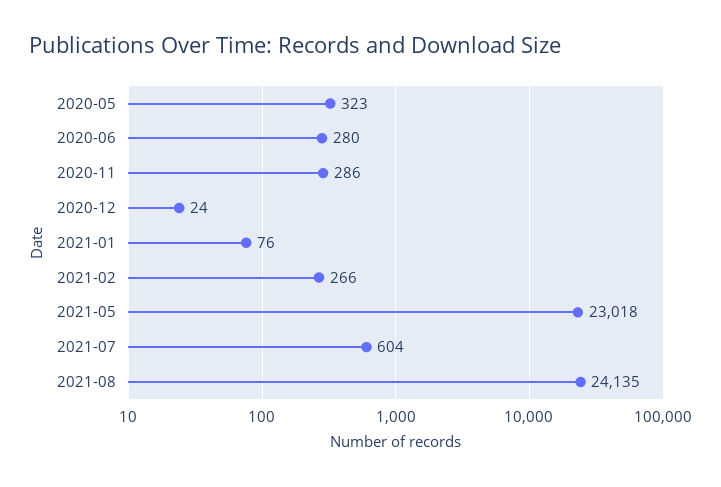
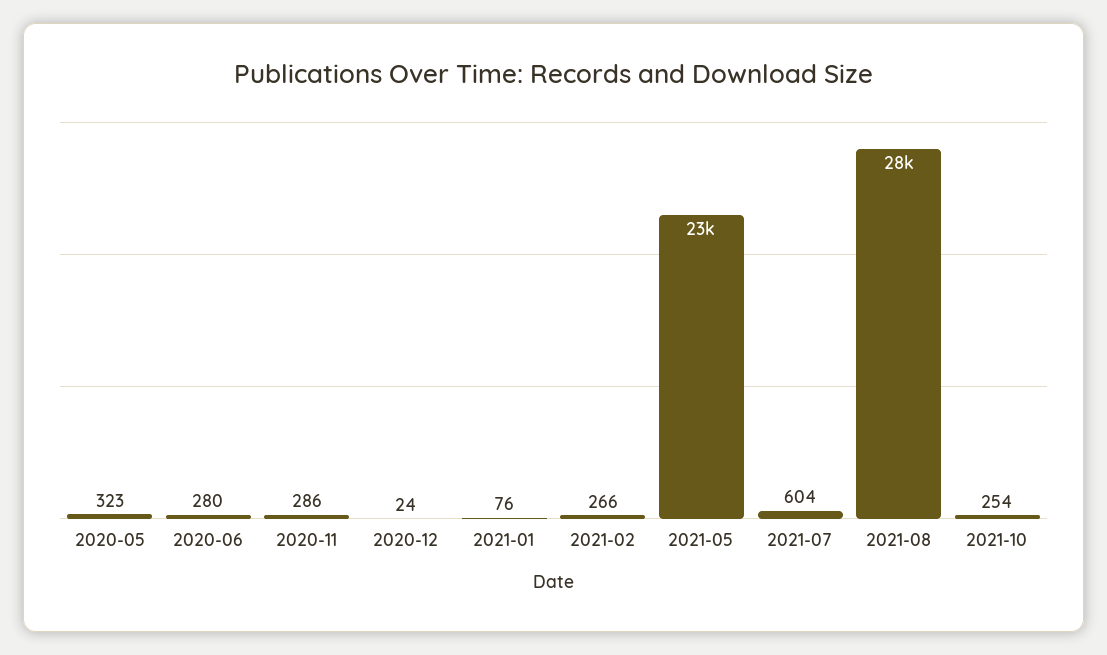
2021-08: 24135 -> 28000
2021-10: none -> 254

